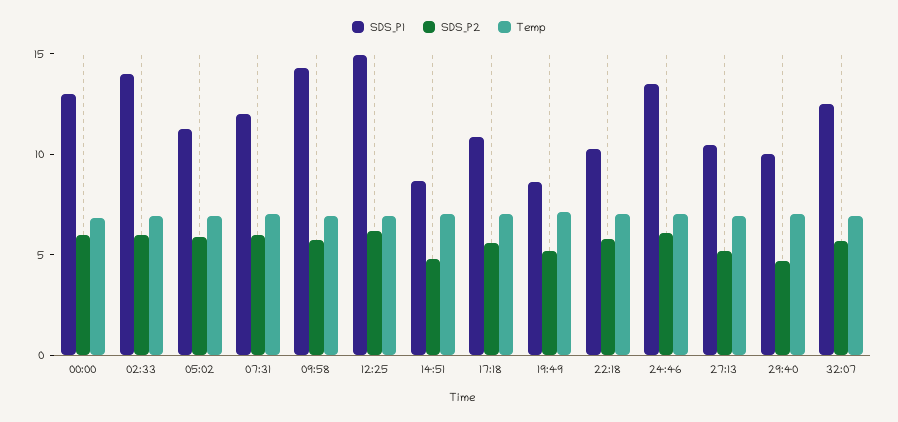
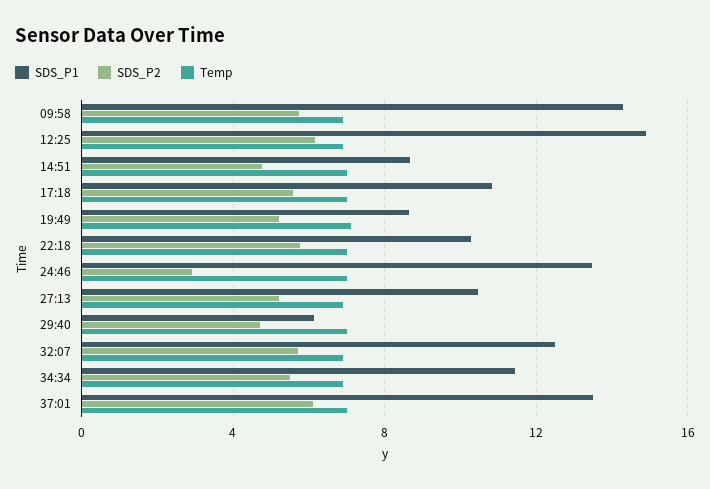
SDS_P1, 00:00: 13 -> none
SDS_P2, 00:00: 6 -> none
Temp, 00:00: 7 -> none
SDS_P1, 02:33: 14 -> none
SDS_P2, 02:33: 6 -> none
Temp, 02:33: 7 -> none
SDS_P1, 05:02: 11 -> none
SDS_P2, 05:02: 6 -> none
Temp, 05:02: 7 -> none
SDS_P1, 07:31: 12 -> none
SDS_P2, 07:31: 6 -> none
Temp, 07:31: 7 -> none
SDS_P2, 24:46: 6 -> 3
SDS_P1, 29:40: 10 -> 6
SDS_P1, 34:34: none -> 11.5
SDS_P2, 34:34: none -> 5.5
Temp, 34:34: none -> 7
SDS_P1, 37:01: none -> 13.5
SDS_P2, 37:01: none -> 6
Temp, 37:01: none -> 7

